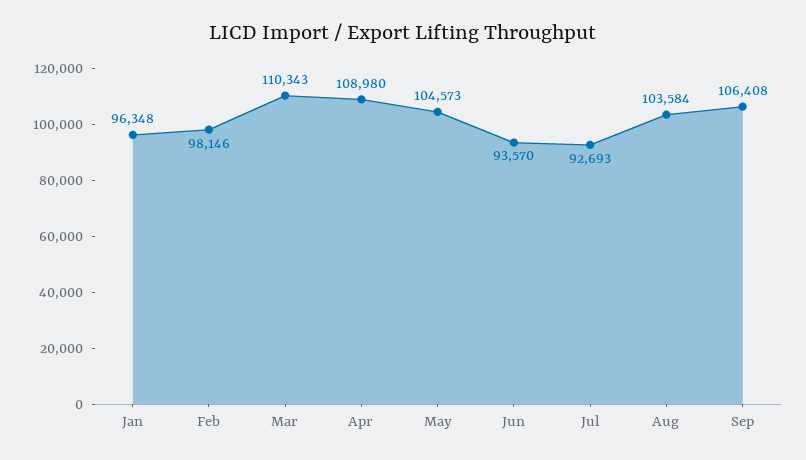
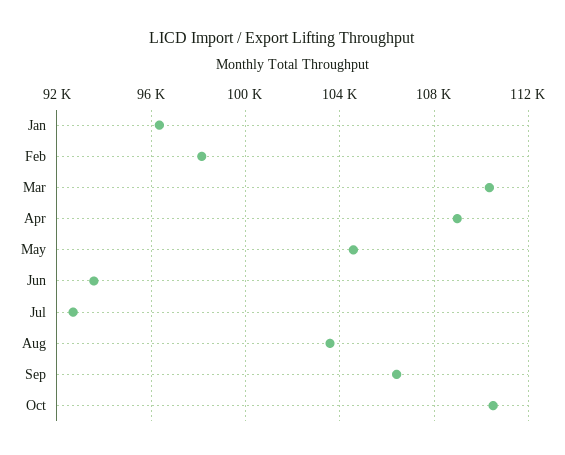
Oct: none -> 110500

